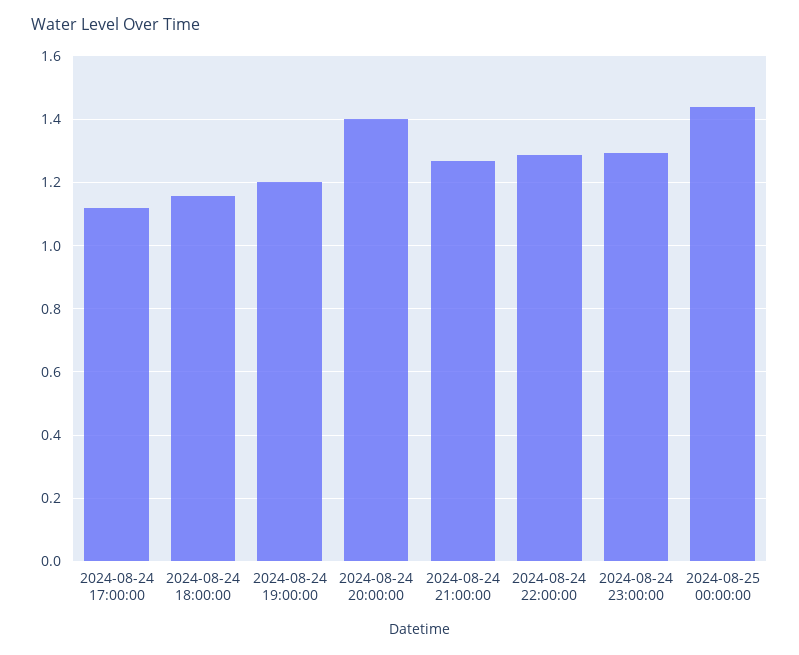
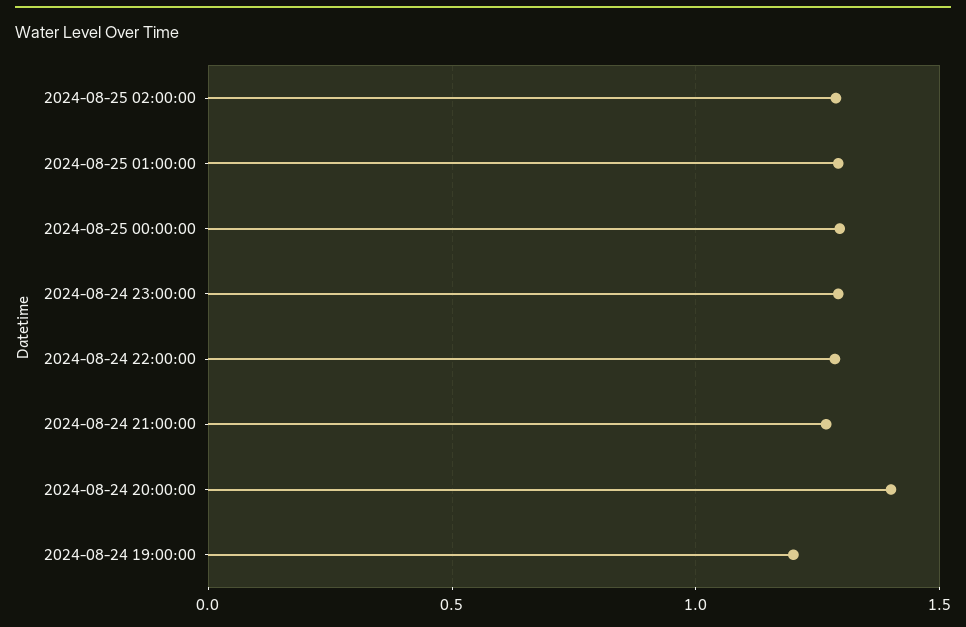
2024-08-24 17:00:00: 1.12 -> none
2024-08-24 18:00:00: 1.16 -> none
2024-08-25 00:00:00: 1.44 -> 1.3
2024-08-25 02:00:00: none -> 1.3
2024-08-25 01:00:00: none -> 1.3

